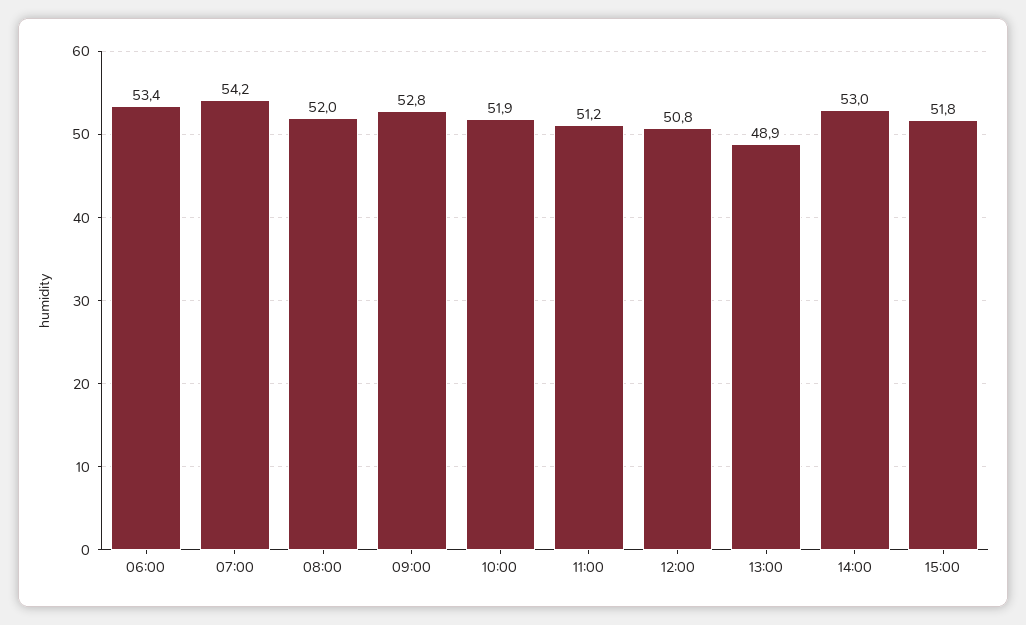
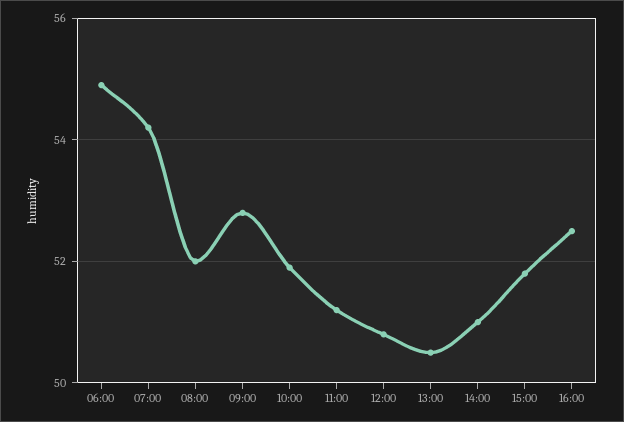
06:00: 53.4 -> 55
13:00: 48.9 -> 50.5
14:00: 53 -> 51
16:00: none -> 52.5

